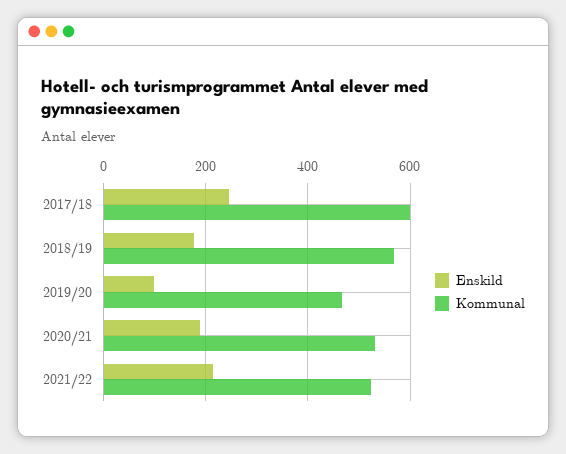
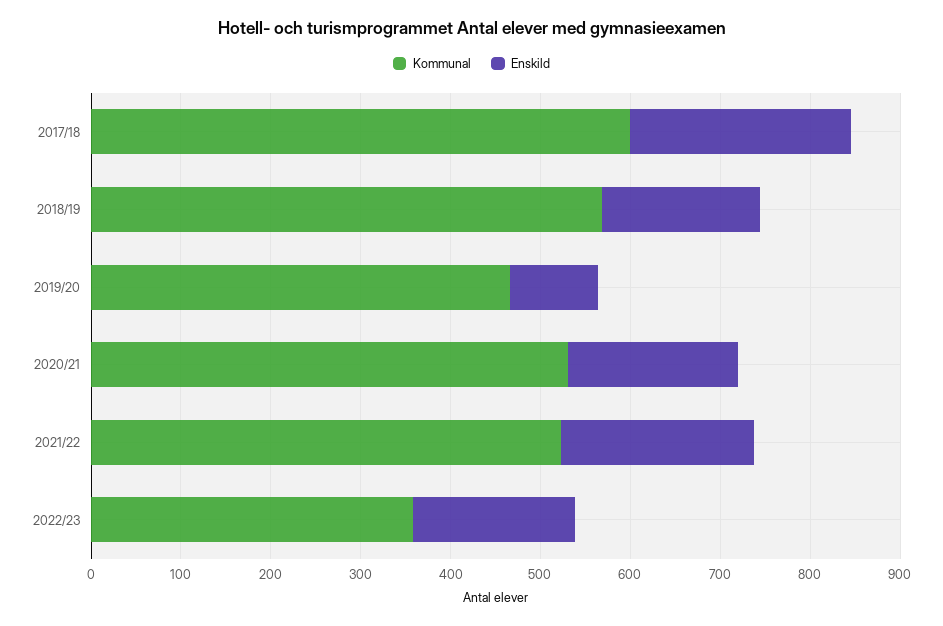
Kommunal, 2022/23: none -> 360
Enskild, 2022/23: none -> 180

